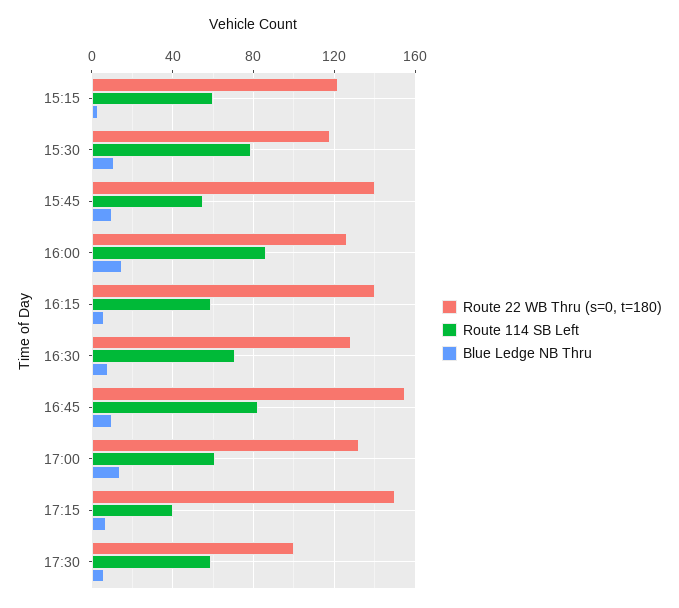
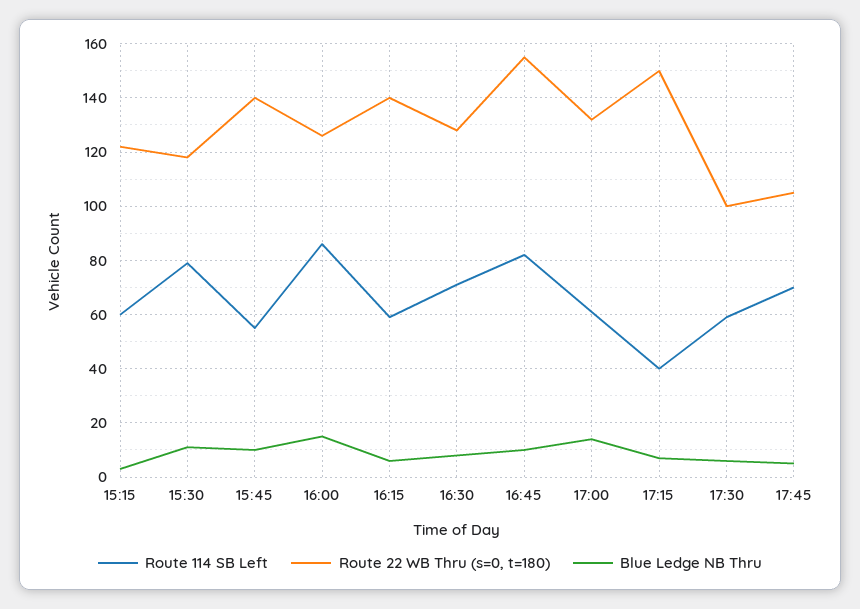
Route 114 SB Left, 17:45: none -> 70
Route 22 WB Thru (s=0, t=180), 17:45: none -> 105
Blue Ledge NB Thru, 17:45: none -> 5

